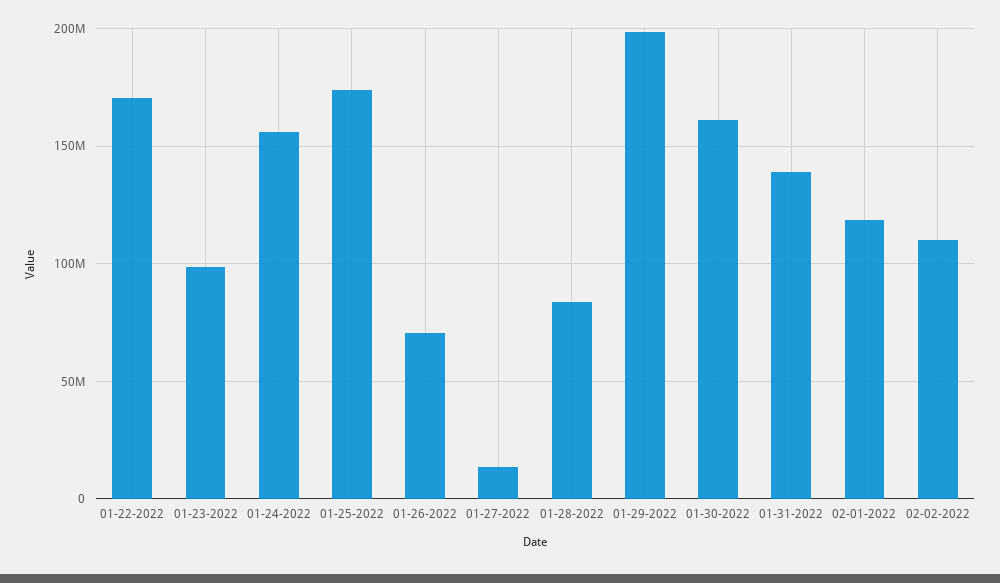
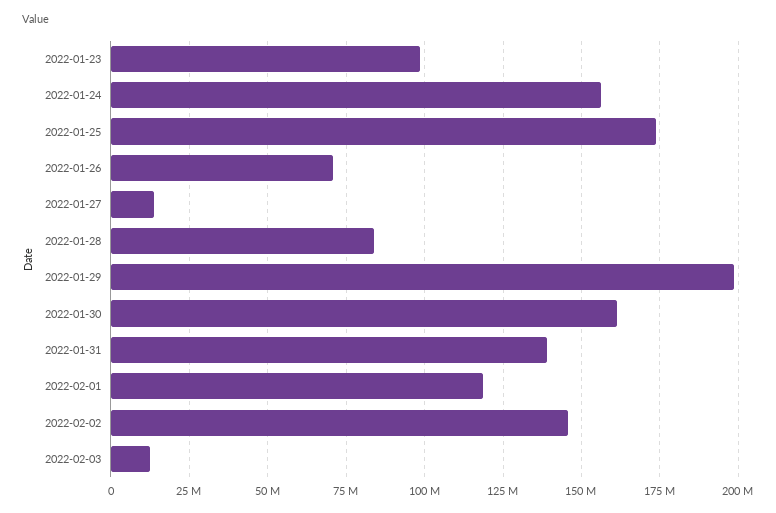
01-22-2022: 170000000 -> none
02-02-2022: 110000000 -> 145000000
2022-02-03: none -> 12500000

